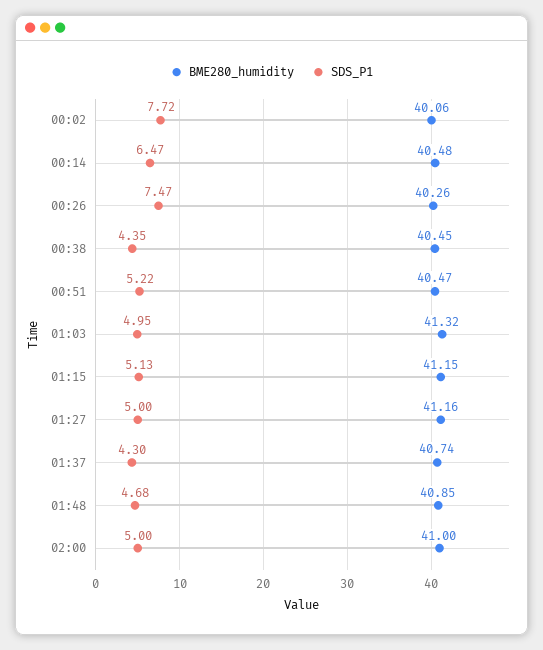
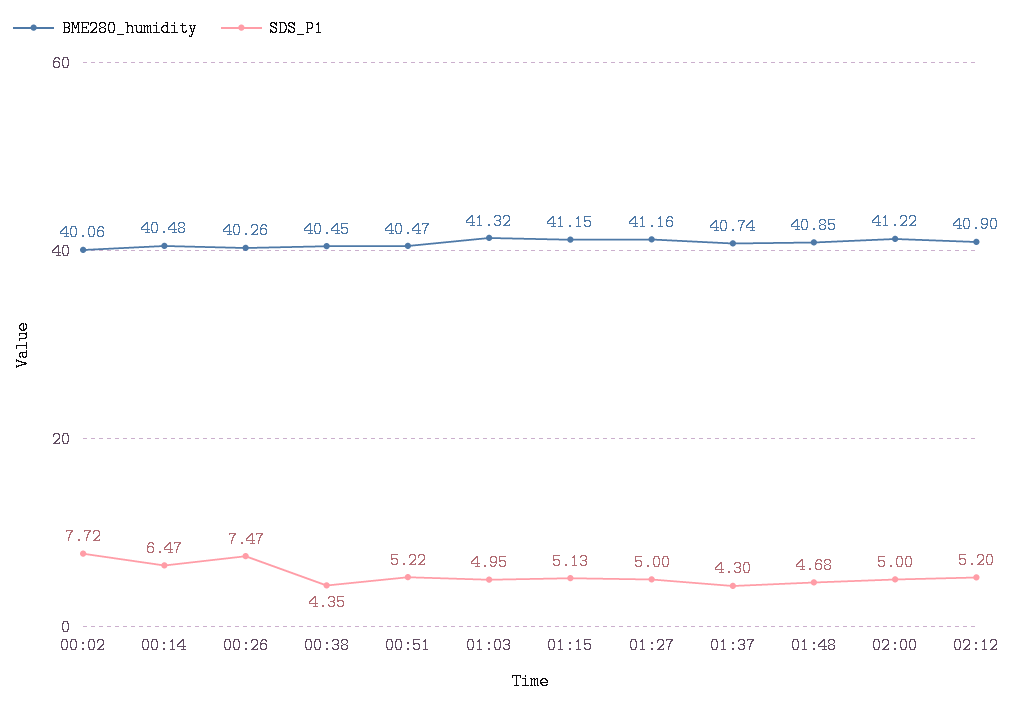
BME280_humidity, 02:00: 41 -> 41.22
BME280_humidity, 02:12: none -> 40.9
SDS_P1, 02:12: none -> 5.2

